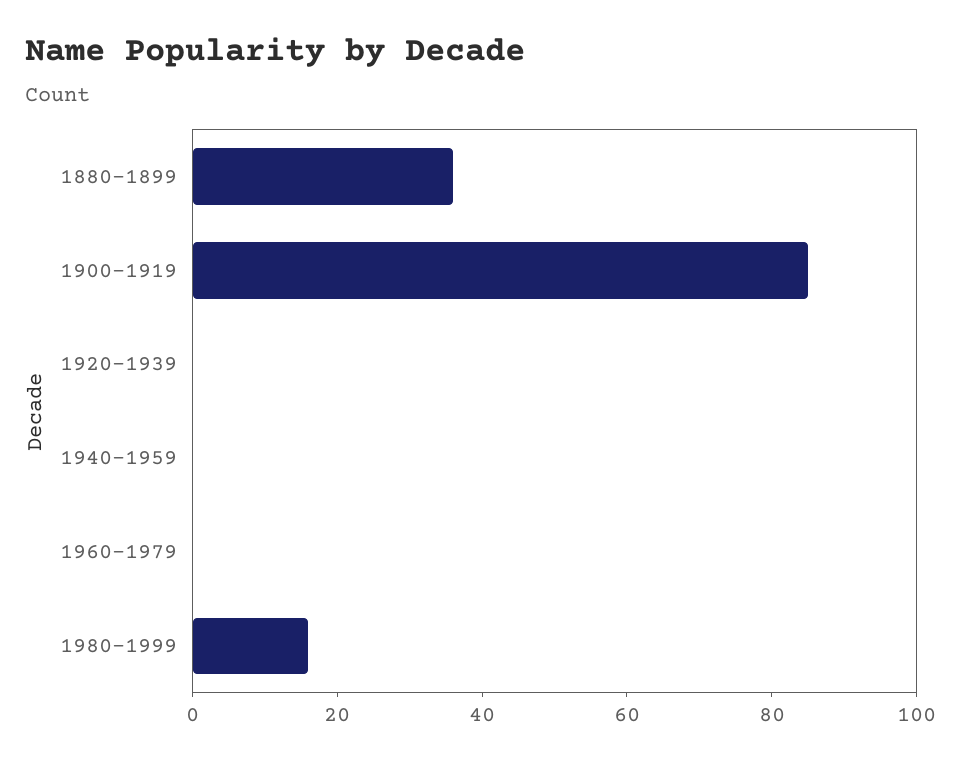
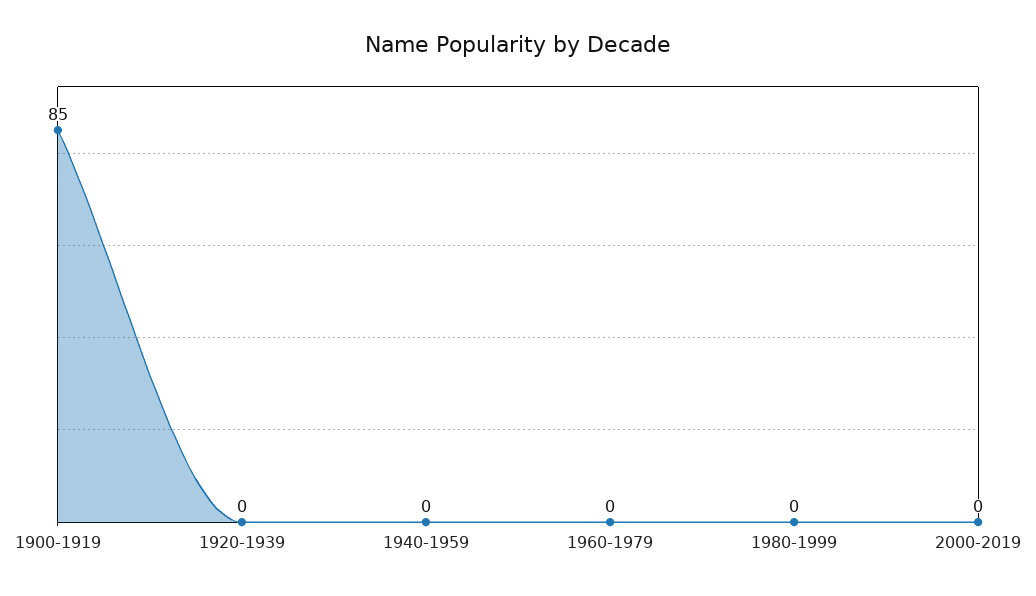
1880-1899: 35 -> none
1980-1999: 15 -> 0
2000-2019: none -> 0

